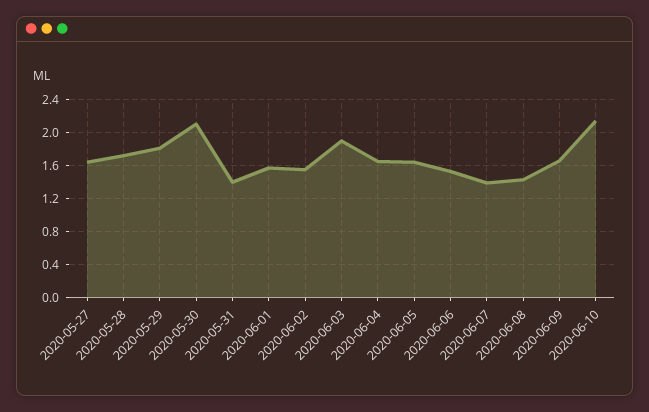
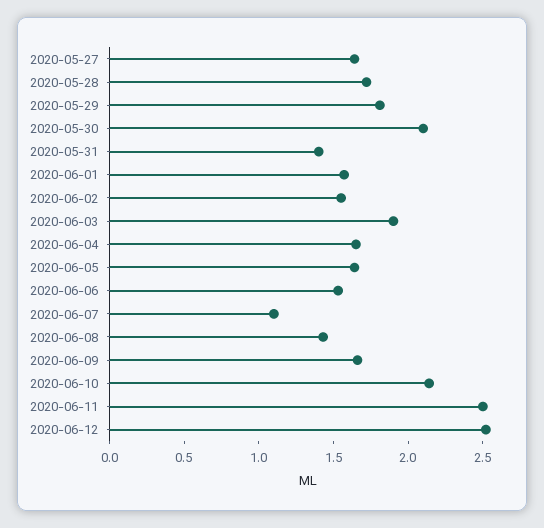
2020-06-07: 1.4 -> 1.1
2020-06-11: none -> 2.5
2020-06-12: none -> 2.5

